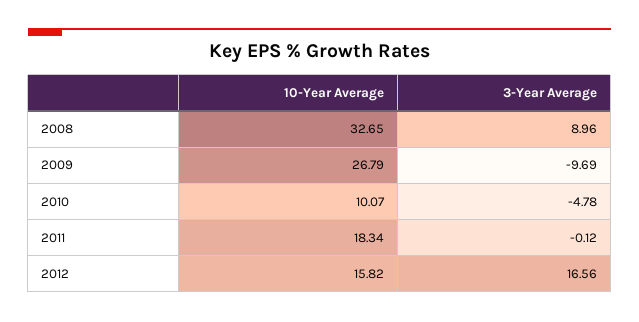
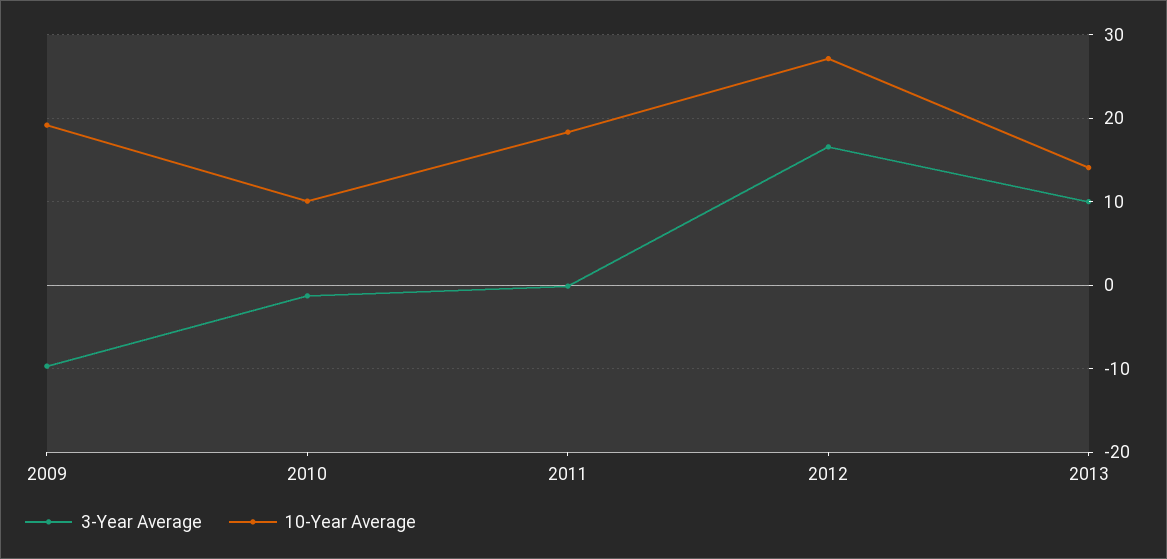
10-Year Average, 2008: 32.65 -> none
3-Year Average, 2008: 8.96 -> none
10-Year Average, 2009: 26.79 -> 19
3-Year Average, 2010: -4.78 -> -1
10-Year Average, 2012: 15.82 -> 27
3-Year Average, 2013: none -> 10
10-Year Average, 2013: none -> 14

